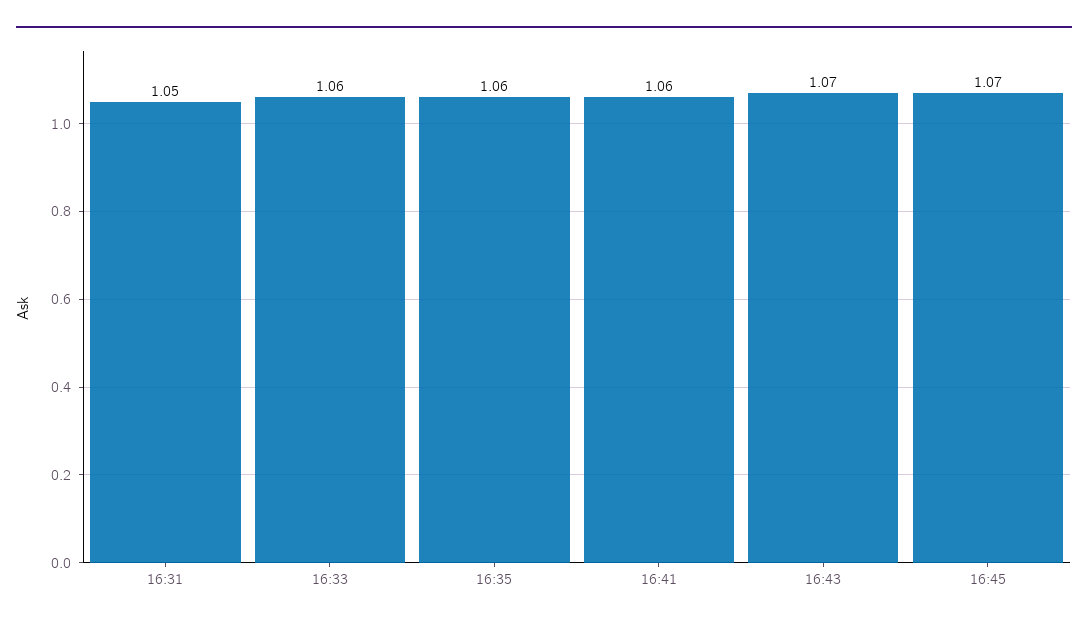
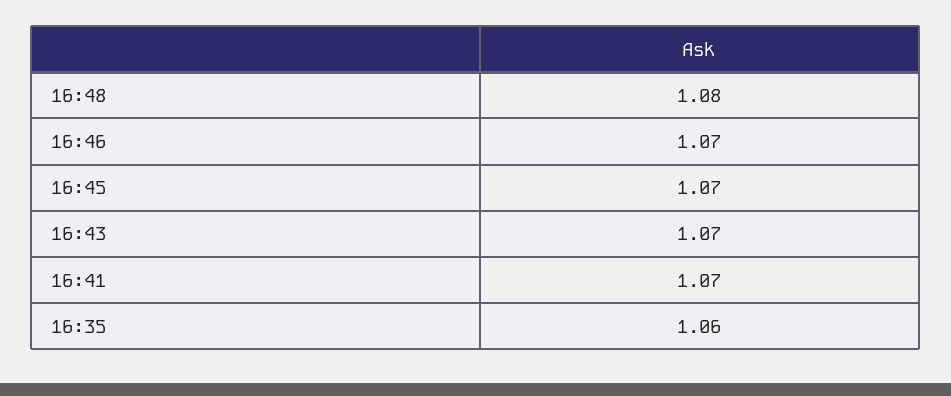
16:31: 1.05 -> none
16:33: 1.06 -> none
16:41: 1.06 -> 1.07
16:48: none -> 1.08
16:46: none -> 1.07

